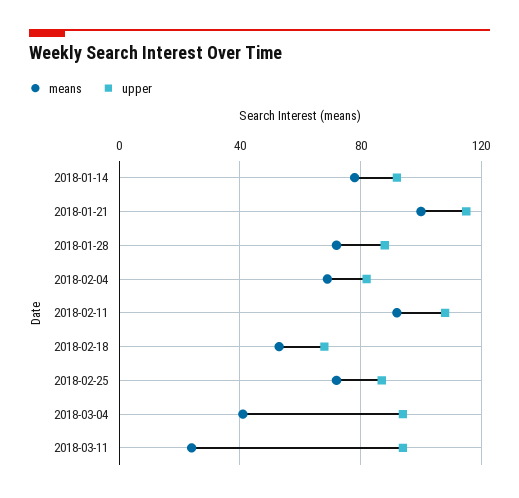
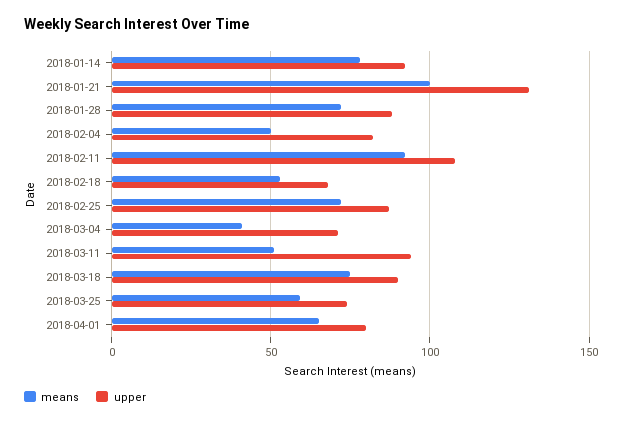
upper, 2018-01-21: 115 -> 130
means, 2018-02-04: 70 -> 50
upper, 2018-03-04: 95 -> 70
means, 2018-03-11: 25 -> 50
means, 2018-03-18: none -> 75
upper, 2018-03-18: none -> 90
means, 2018-03-25: none -> 60
upper, 2018-03-25: none -> 75
means, 2018-04-01: none -> 65
upper, 2018-04-01: none -> 80

